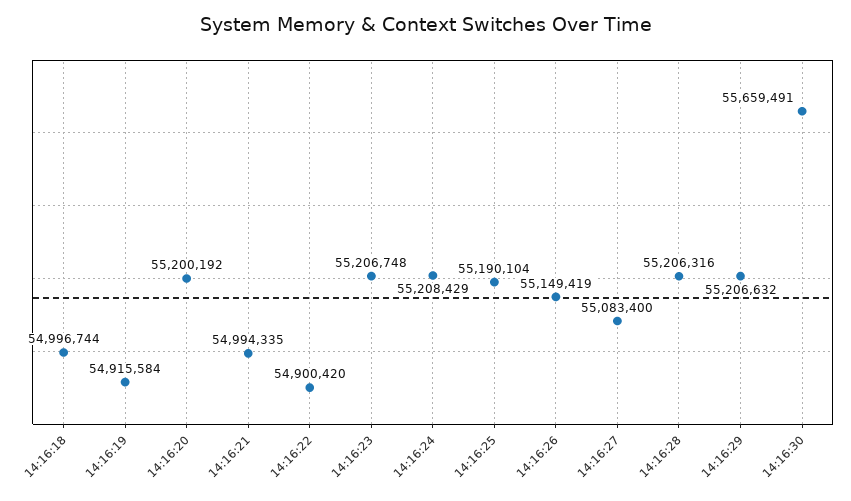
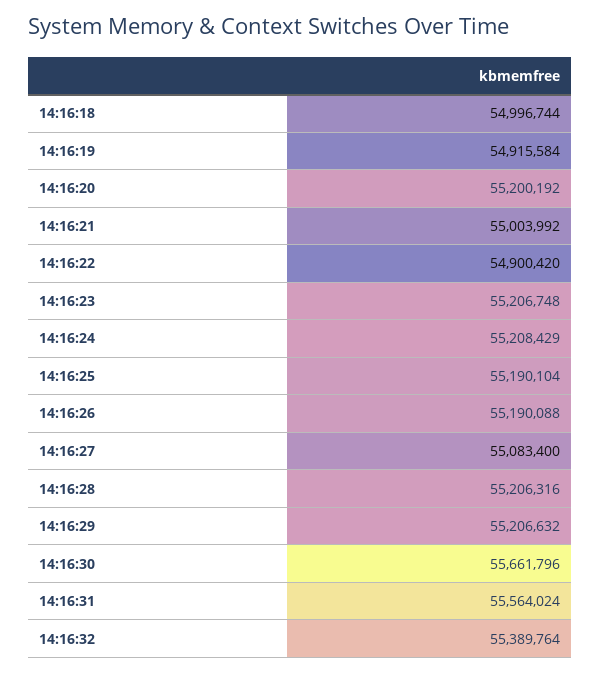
14:16:21: 54994335 -> 55003992
14:16:26: 55149419 -> 55190088
14:16:30: 55659491 -> 55661796
14:16:31: none -> 55564024
14:16:32: none -> 55389764

